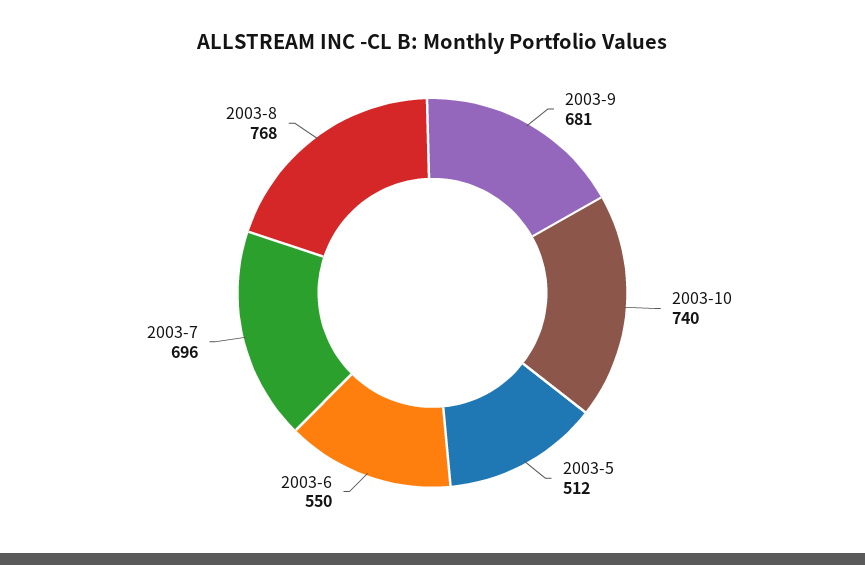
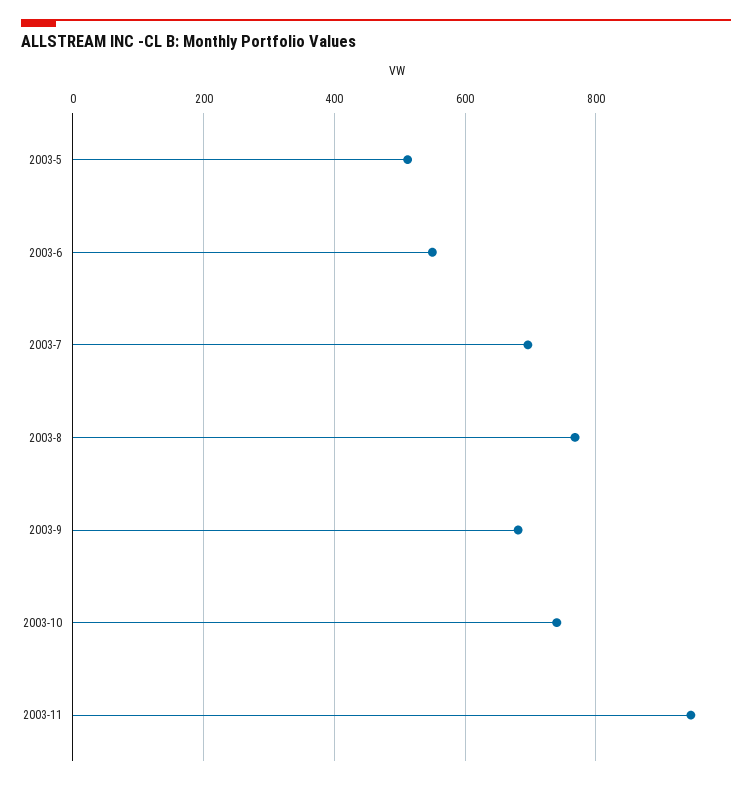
2003-11: none -> 940

